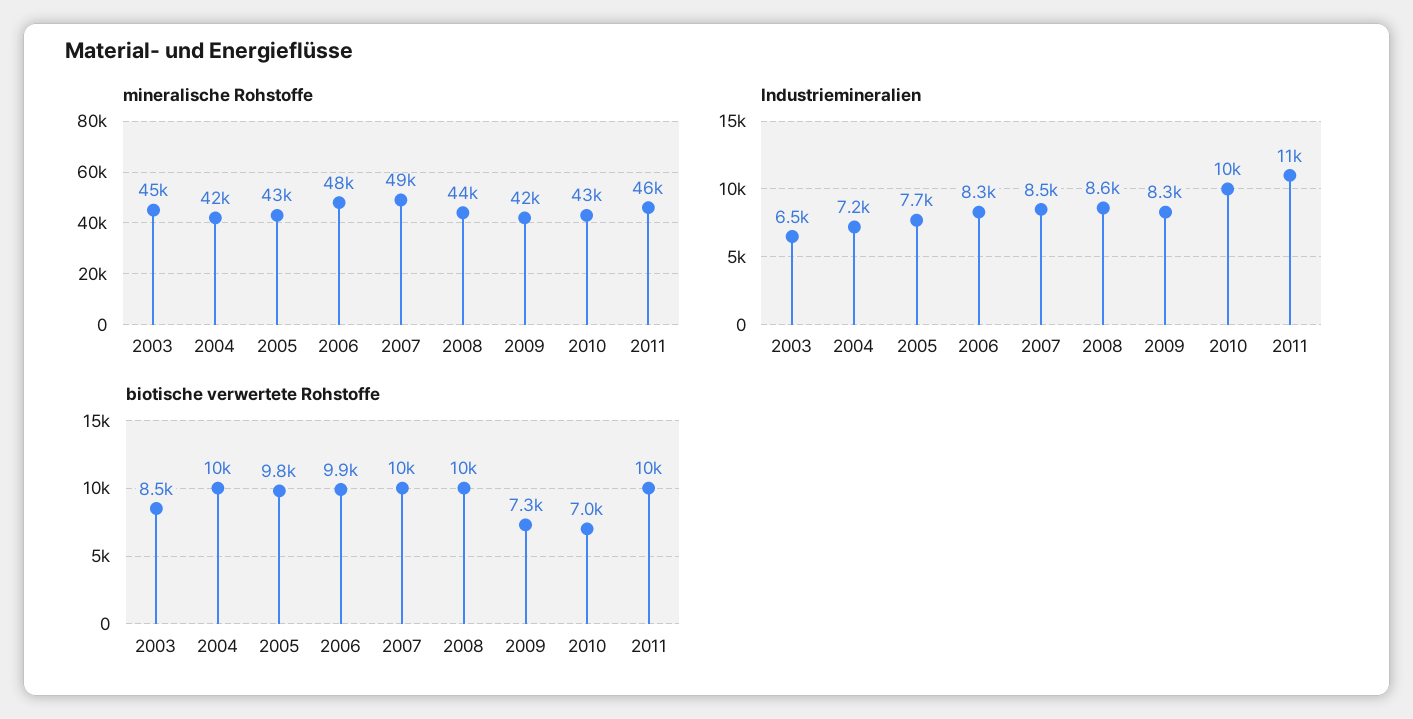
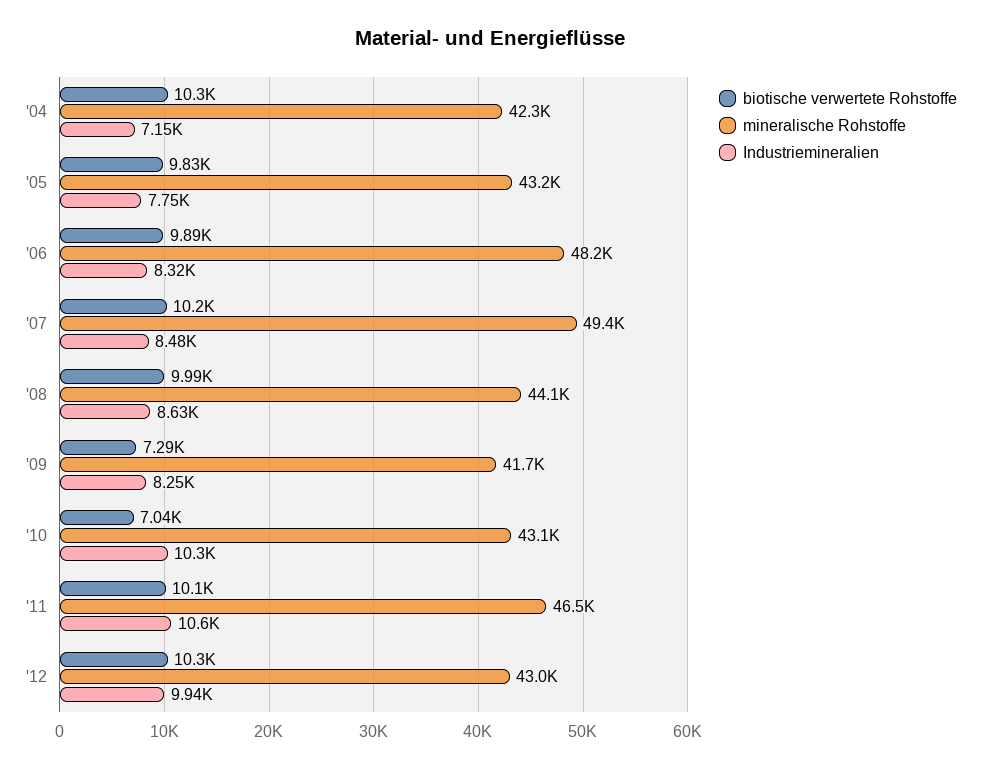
mineralische Rohstoffe, 2003: 45000 -> none
Industriemineralien, 2003: 6500 -> none
biotische verwertete Rohstoffe, 2003: 8500 -> none
biotische verwertete Rohstoffe, '12: none -> 10300
mineralische Rohstoffe, '12: none -> 43000
Industriemineralien, '12: none -> 9940

